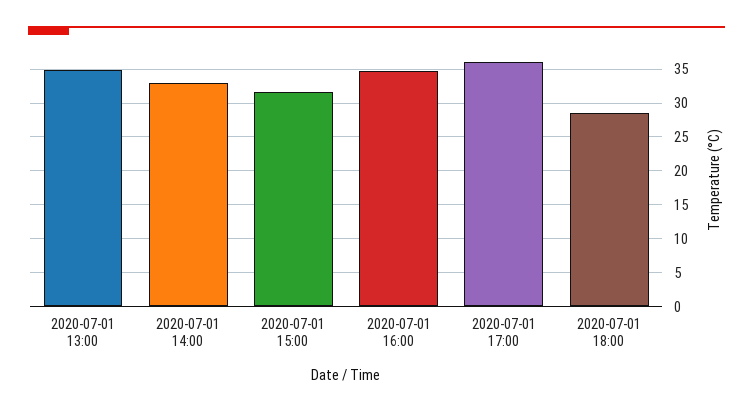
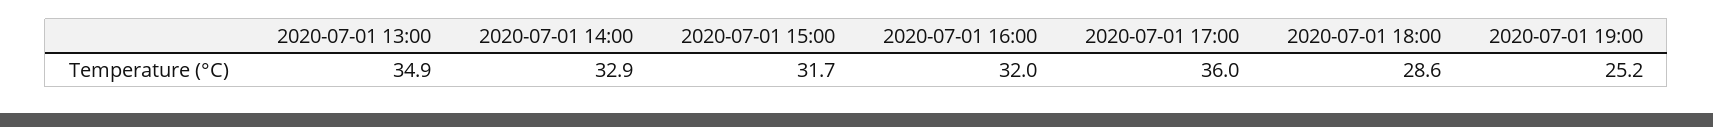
2020-07-01 16:00: 35 -> 32
2020-07-01 19:00: none -> 25.2

